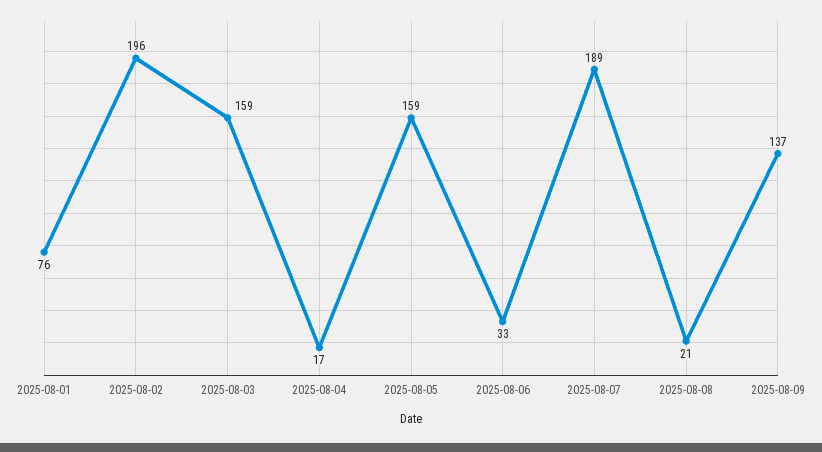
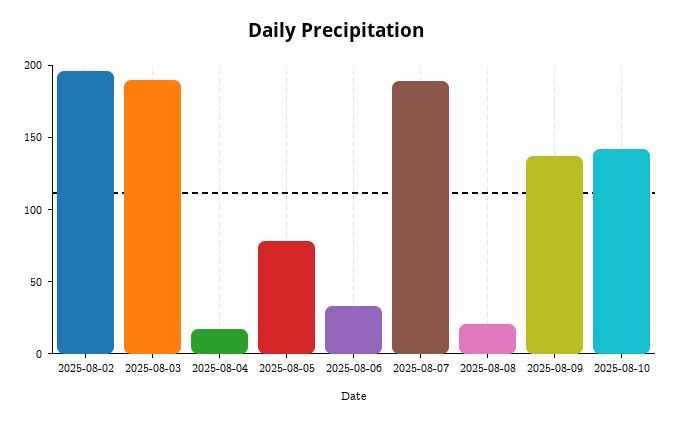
2025-08-01: 76 -> none
2025-08-03: 159 -> 190
2025-08-05: 159 -> 80
2025-08-10: none -> 140

